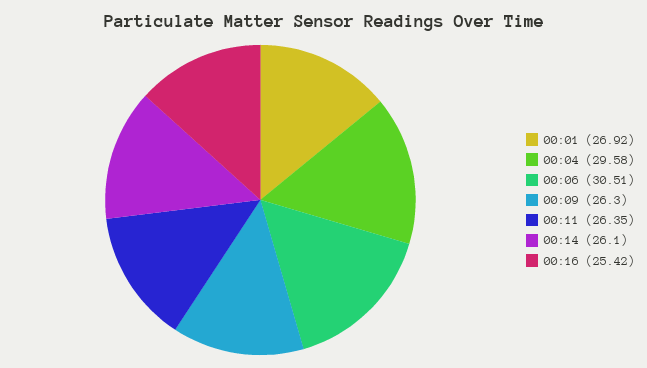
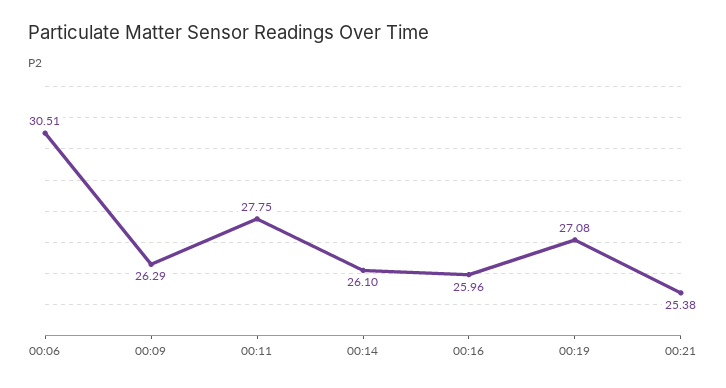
00:01: 26.92 -> none
00:04: 29.58 -> none
00:09: 26.3 -> 26.29
00:11: 26.35 -> 27.75
00:16: 25.42 -> 25.96
00:19: none -> 27.08
00:21: none -> 25.38

